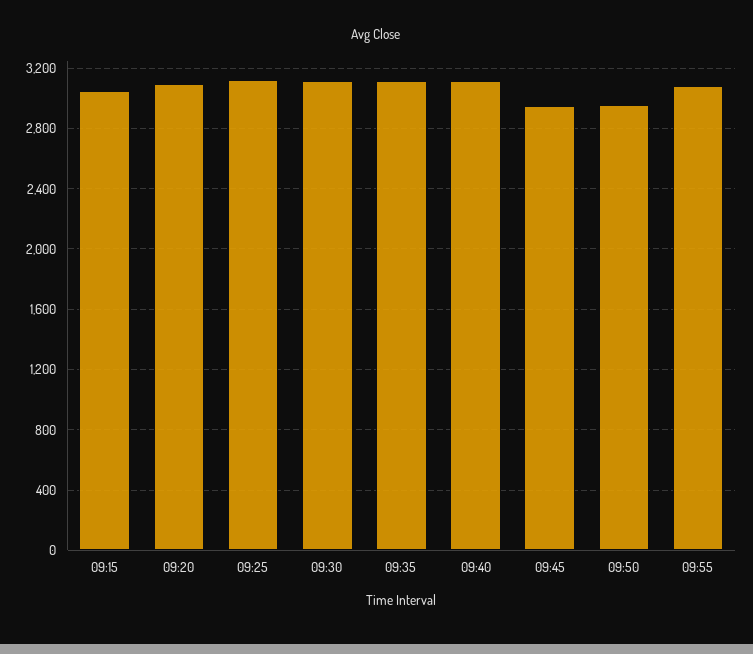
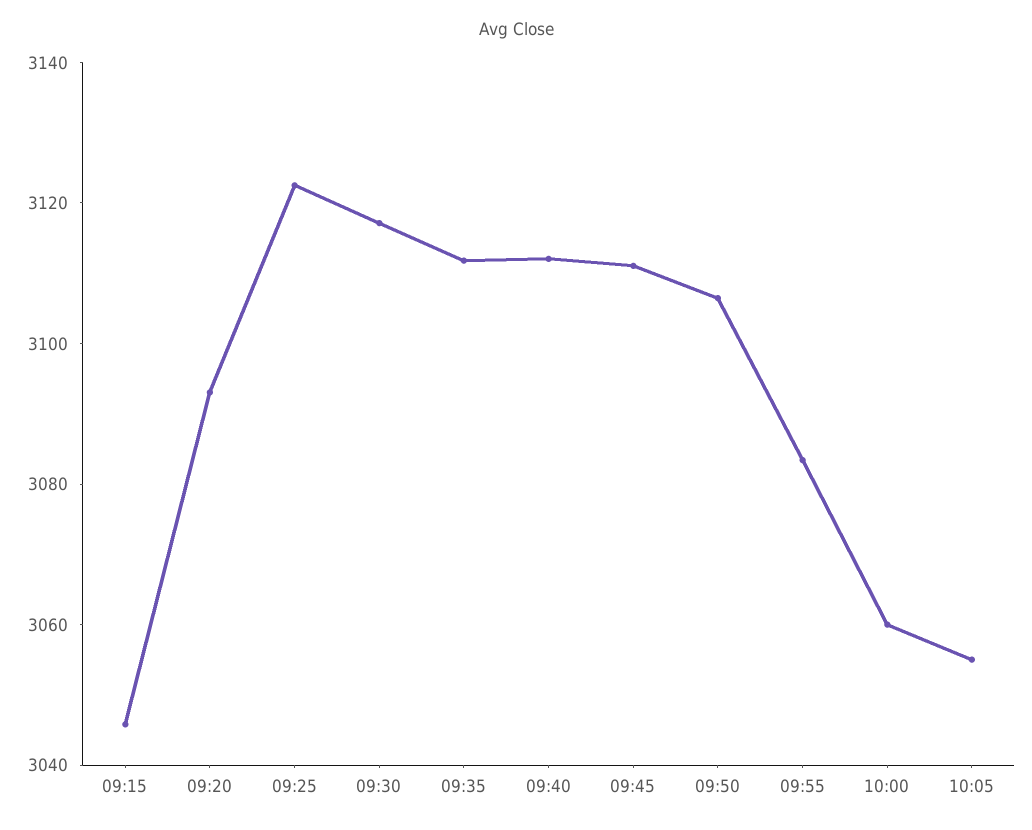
09:45: 2950 -> 3110
09:50: 2950 -> 3105
10:00: none -> 3060
10:05: none -> 3055

